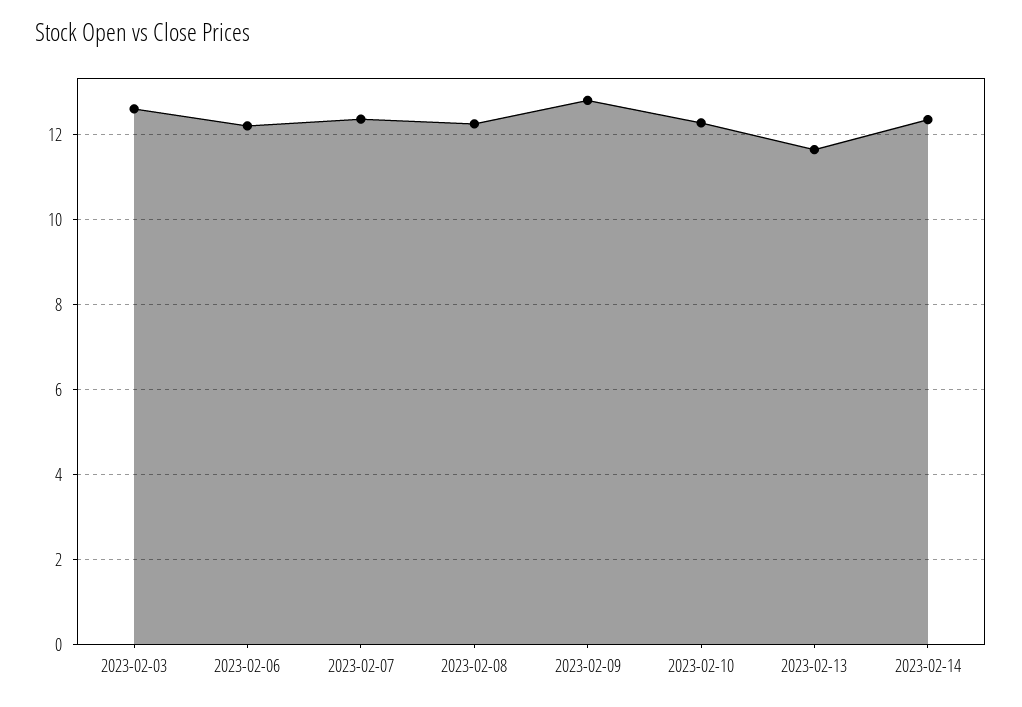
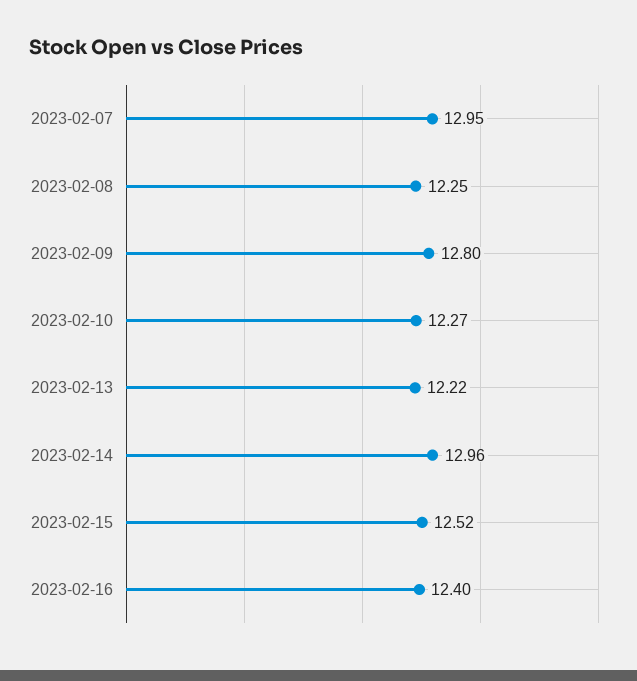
2023-02-03: 12.6 -> none
2023-02-06: 12.2 -> none
2023-02-07: 12.4 -> 12.95
2023-02-13: 11.6 -> 12.22
2023-02-14: 12.4 -> 12.96
2023-02-15: none -> 12.52
2023-02-16: none -> 12.4

